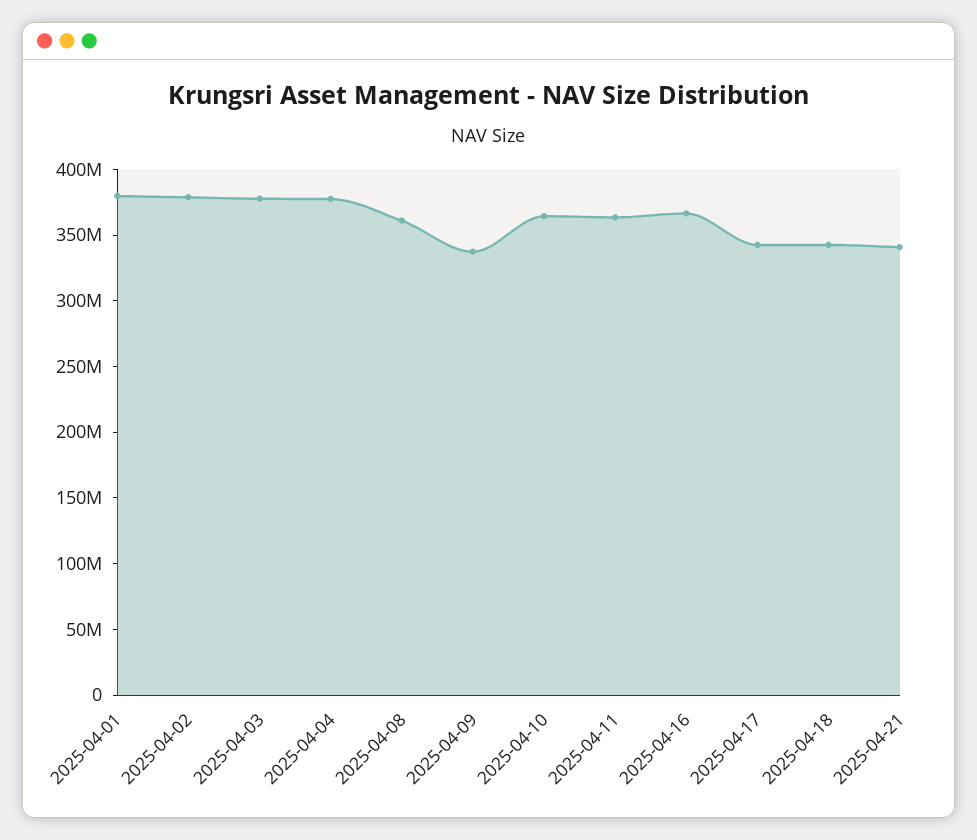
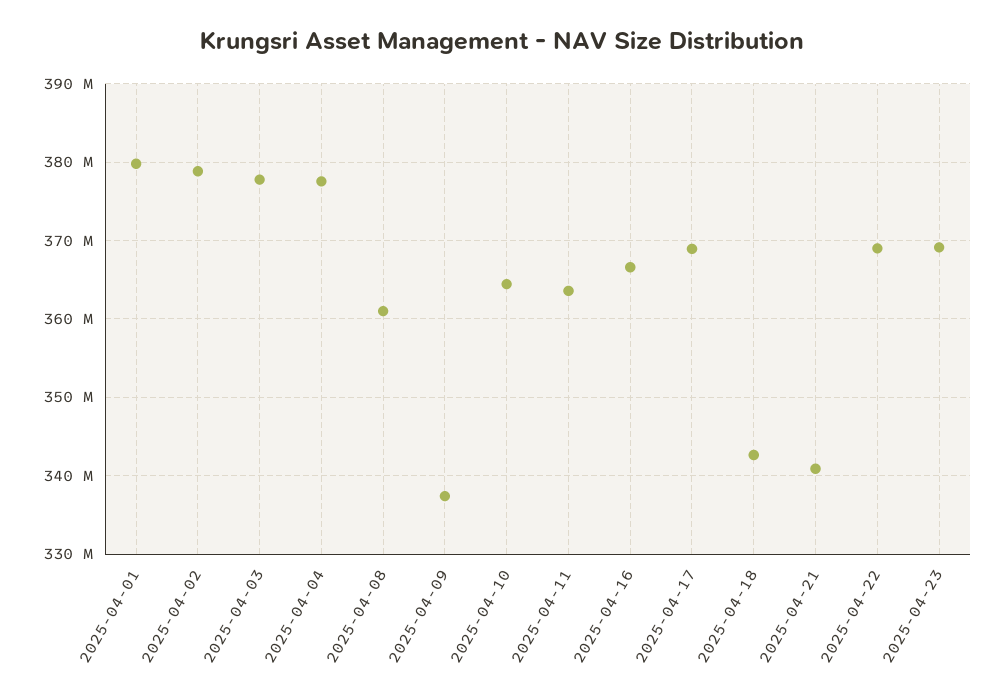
2025-04-17: 340000000 -> 369000000
2025-04-22: none -> 369000000
2025-04-23: none -> 369000000

